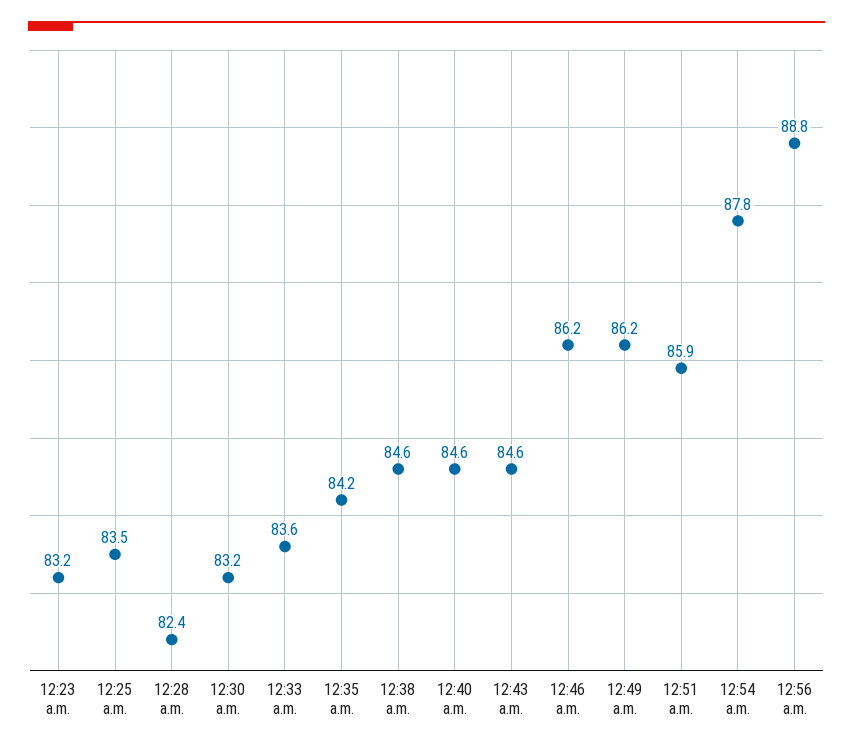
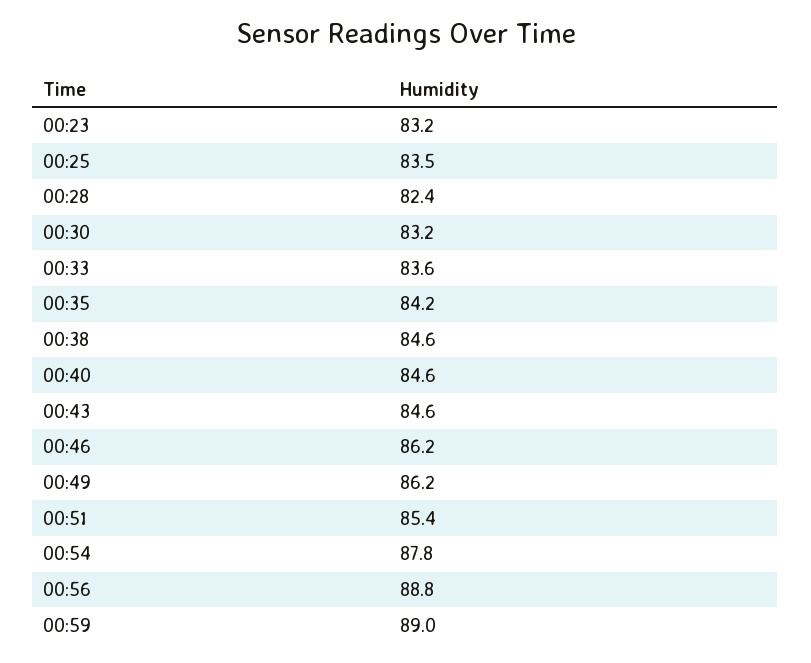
12:51 a.m.: 85.9 -> 85.4
00:59: none -> 89

